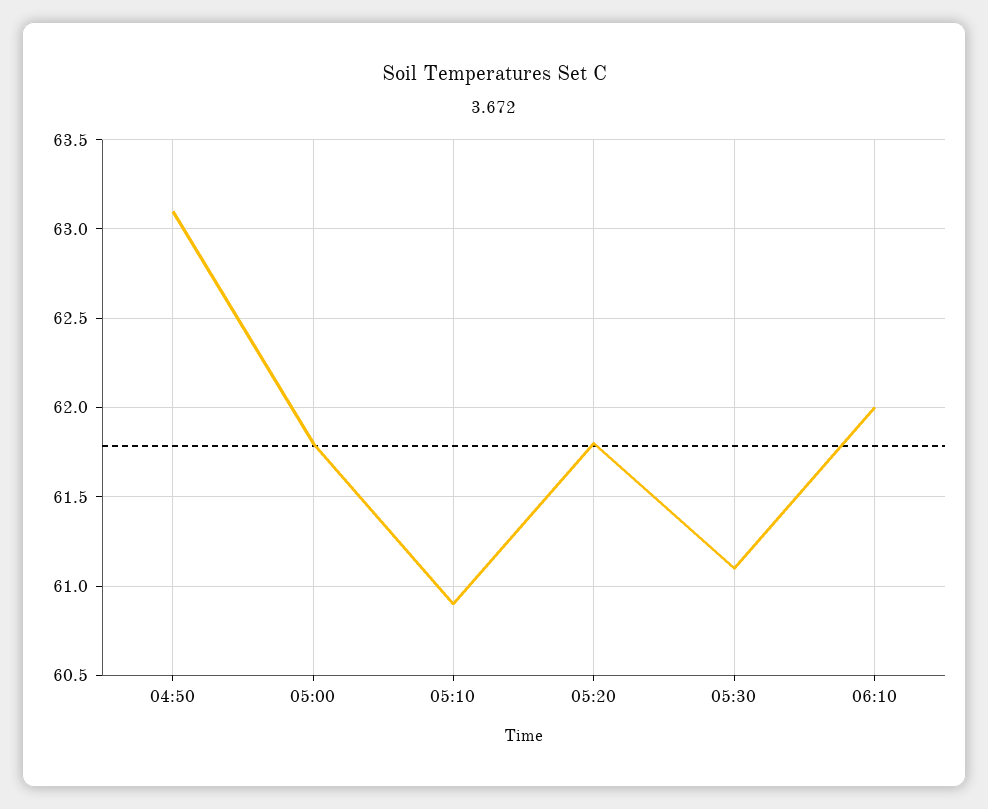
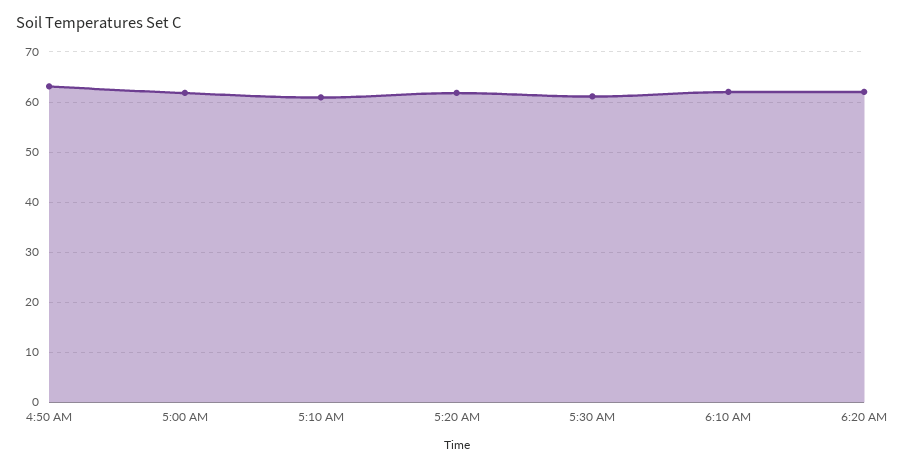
6:20 AM: none -> 62

